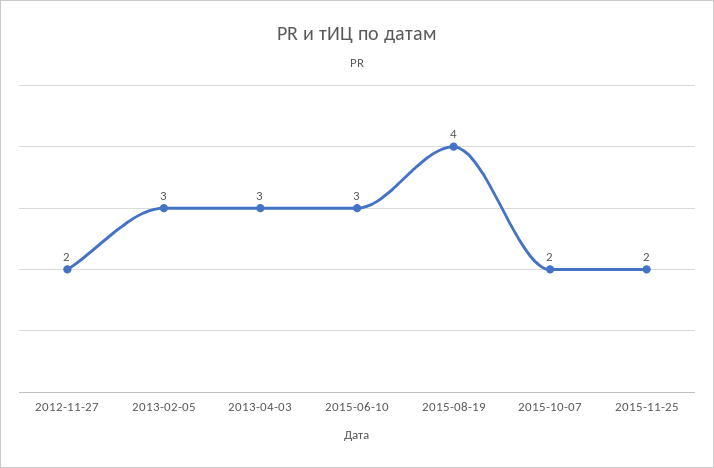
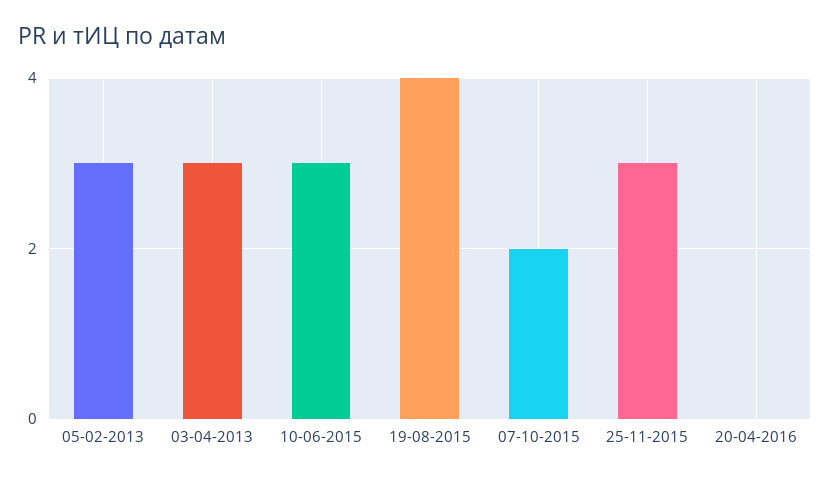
2012-11-27: 2 -> none
2015-11-25: 2 -> 3
20-04-2016: none -> 0

